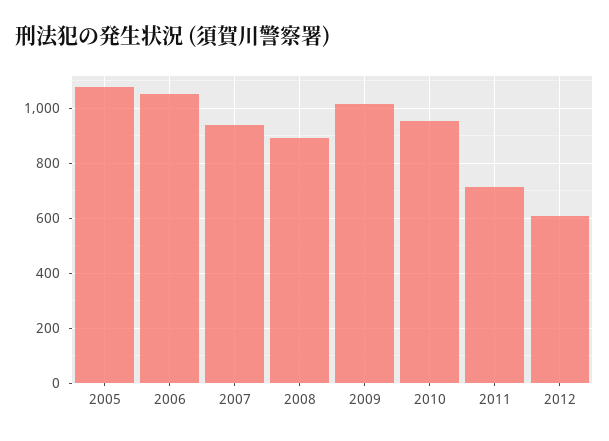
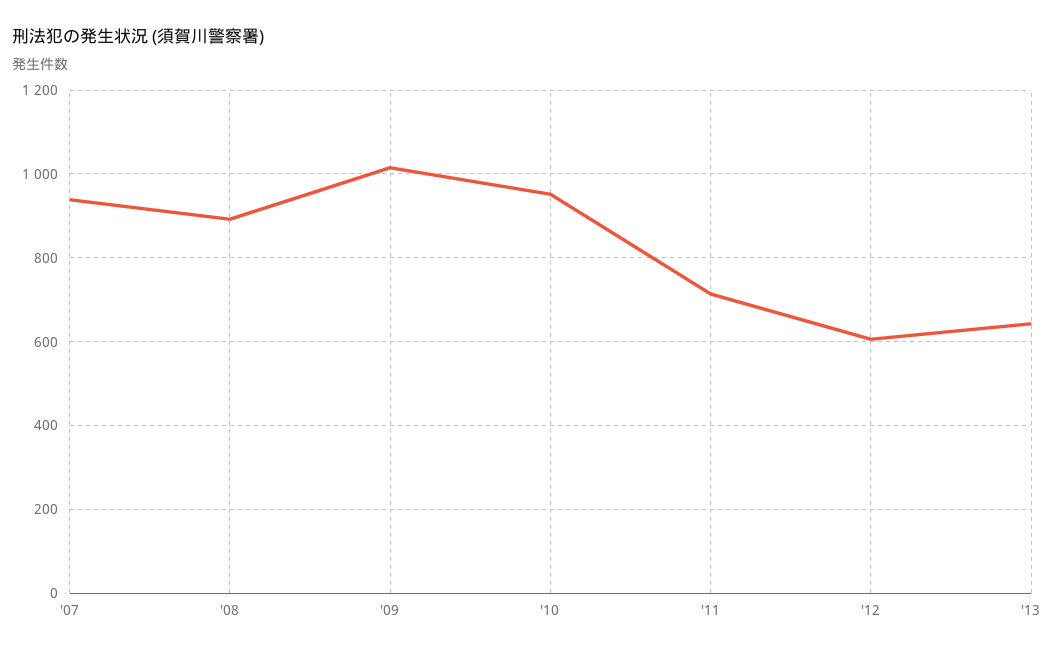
2005: 1075 -> none
2006: 1050 -> none
'13: none -> 640

